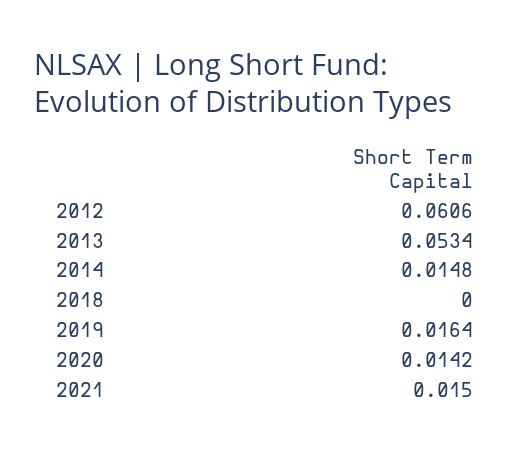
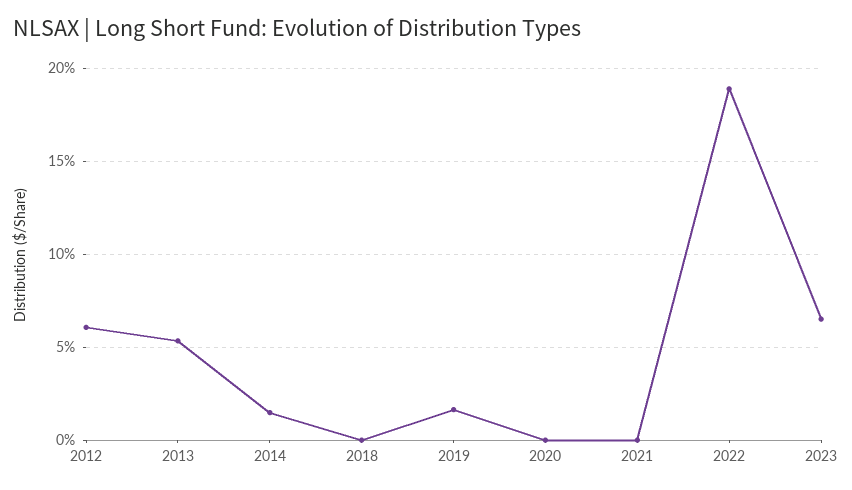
2020: 0.0142 -> 0
2021: 0.015 -> 0
2022: none -> 0.19
2023: none -> 0.065

